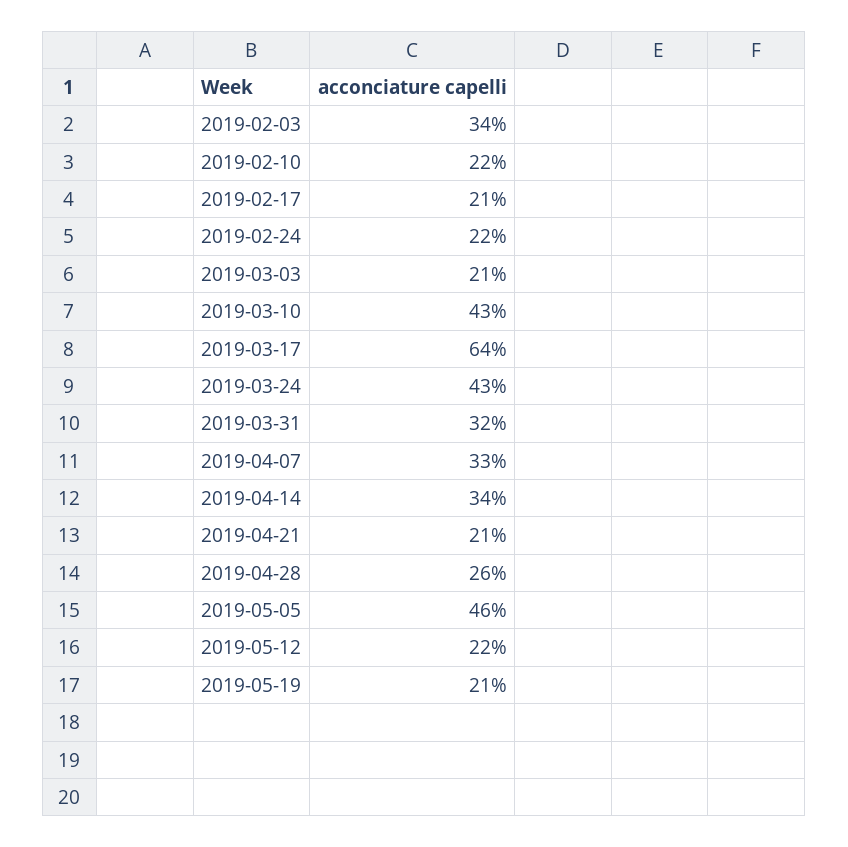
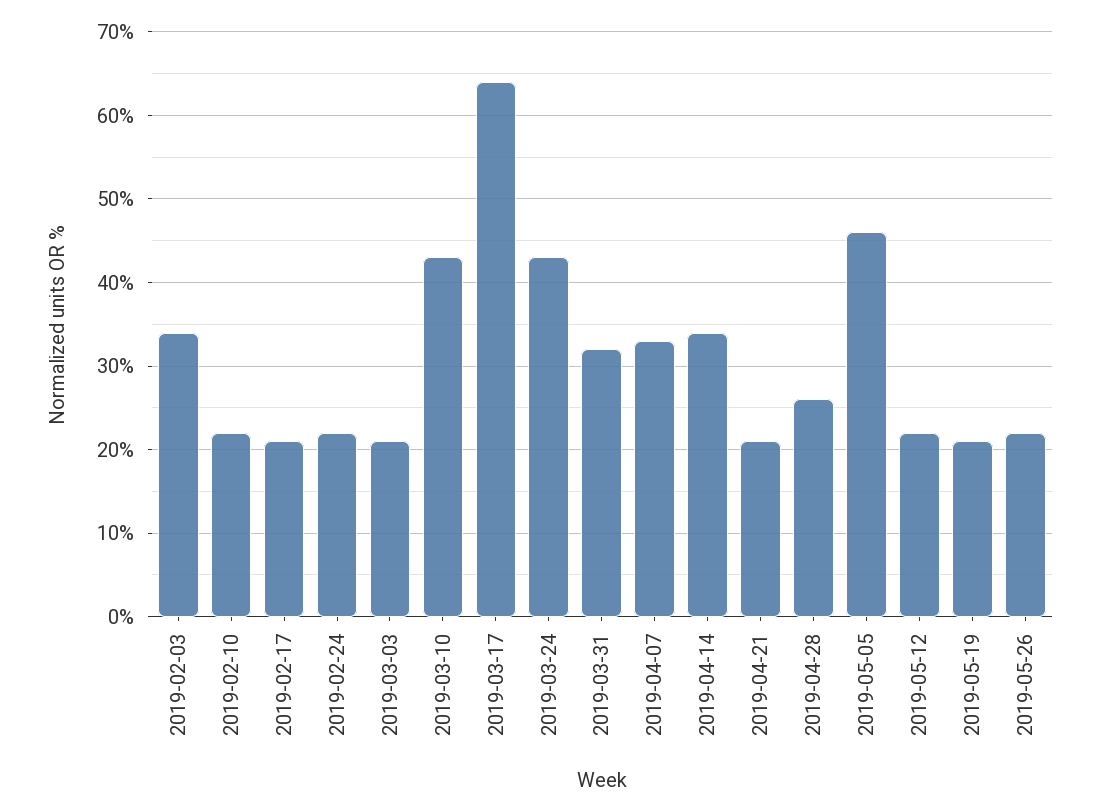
2019-05-26: none -> 22

